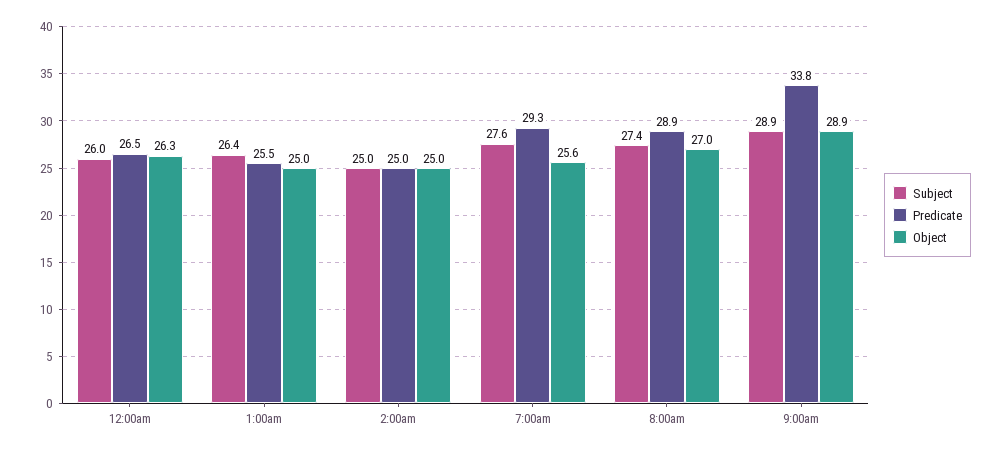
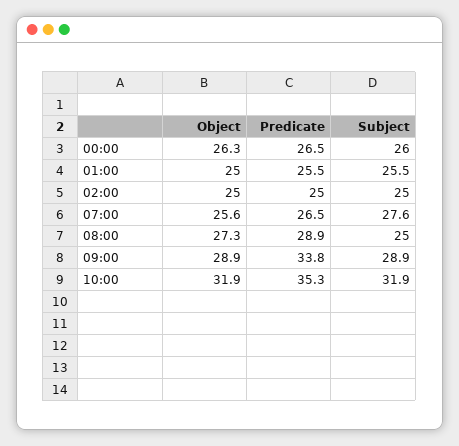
Subject, 1:00am: 26.4 -> 25.5
Predicate, 7:00am: 29.3 -> 26.5
Subject, 8:00am: 27.4 -> 25
Object, 8:00am: 27 -> 27.3
Object, 10:00: none -> 31.9
Predicate, 10:00: none -> 35.3
Subject, 10:00: none -> 31.9

